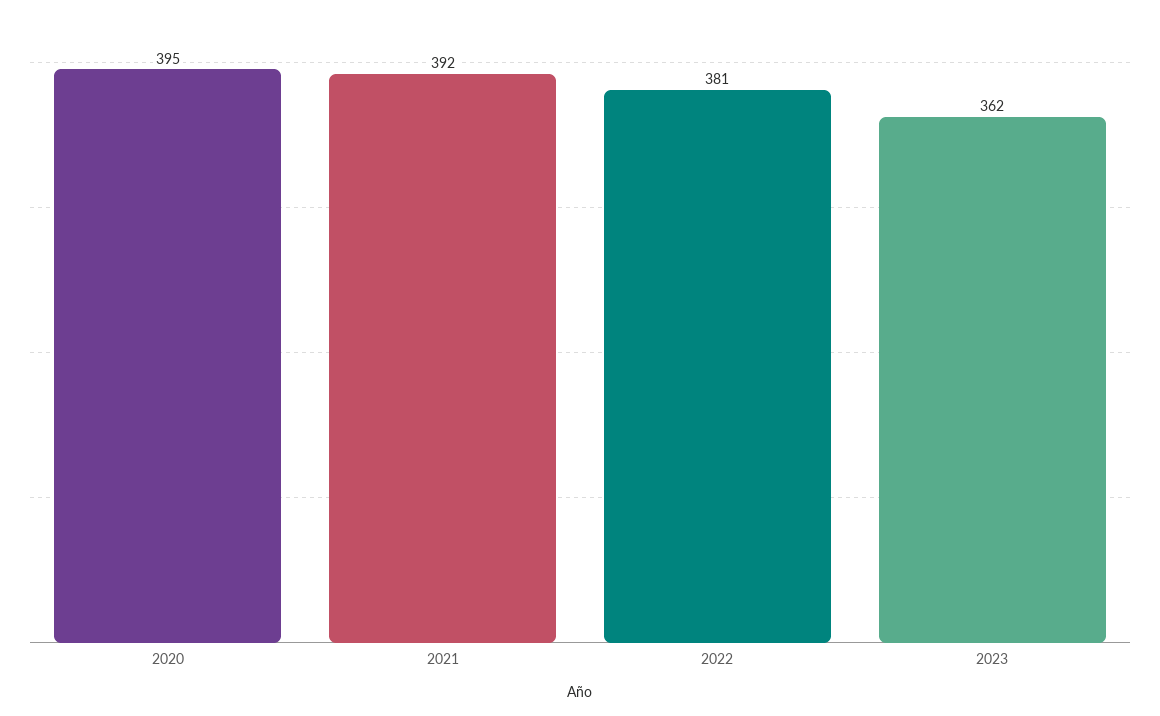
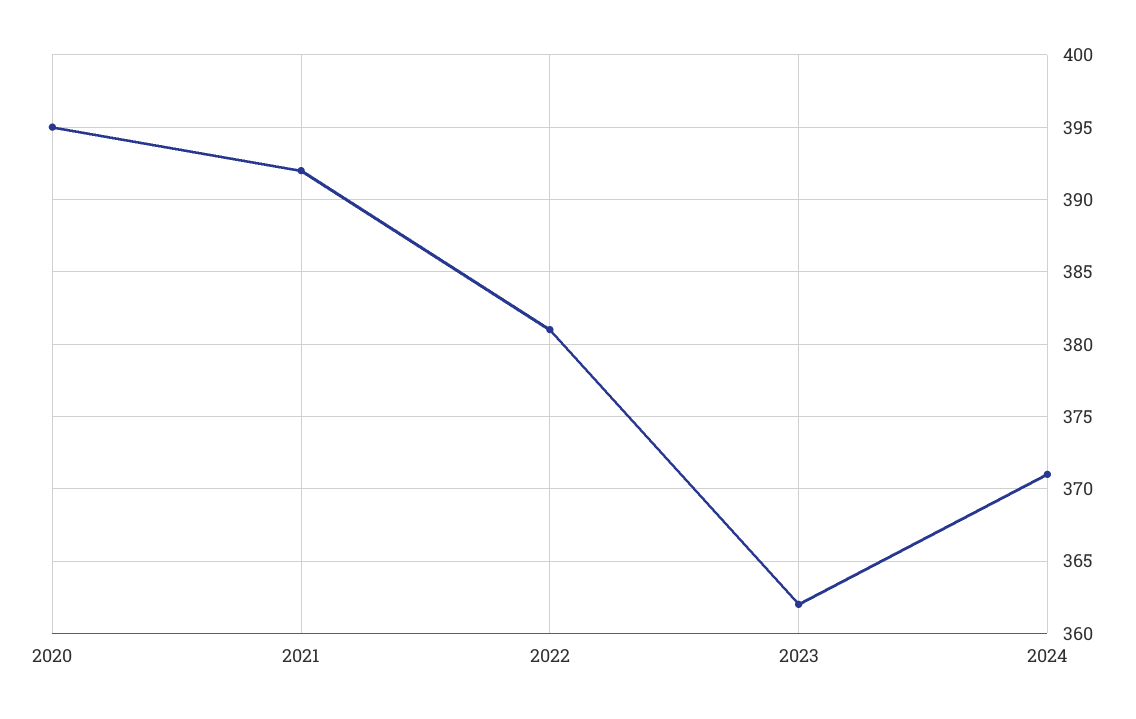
2024: none -> 371

